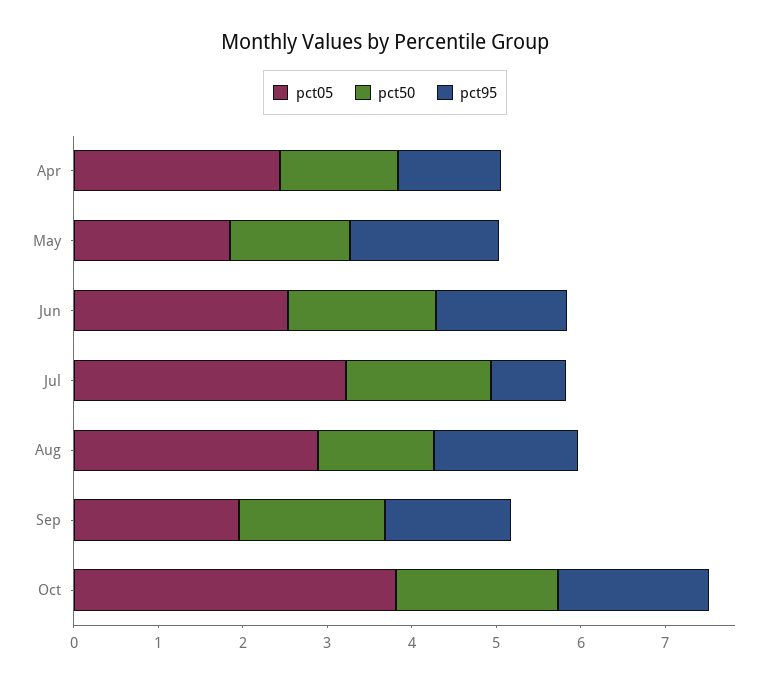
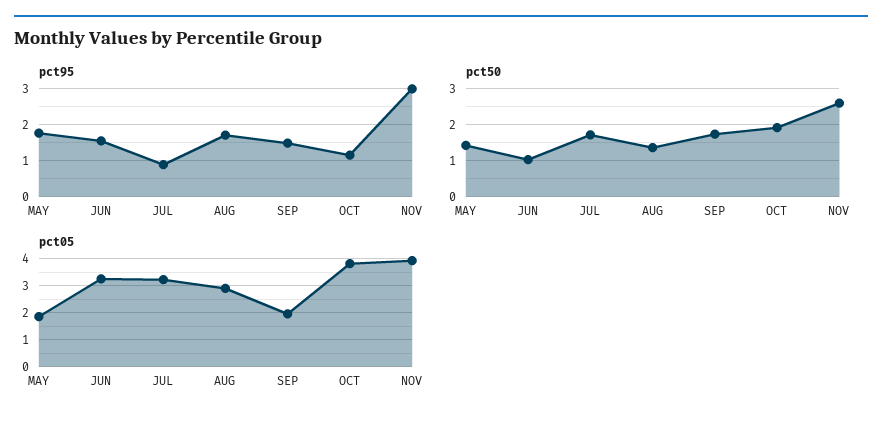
pct05, Apr: 2.4 -> none
pct50, Apr: 1.4 -> none
pct95, Apr: 1.2 -> none
pct05, Jun: 2.6 -> 3.25
pct50, Jun: 1.8 -> 1
pct95, Oct: 1.8 -> 1.2
pct95, NOV: none -> 3
pct50, NOV: none -> 2.6
pct05, NOV: none -> 4

